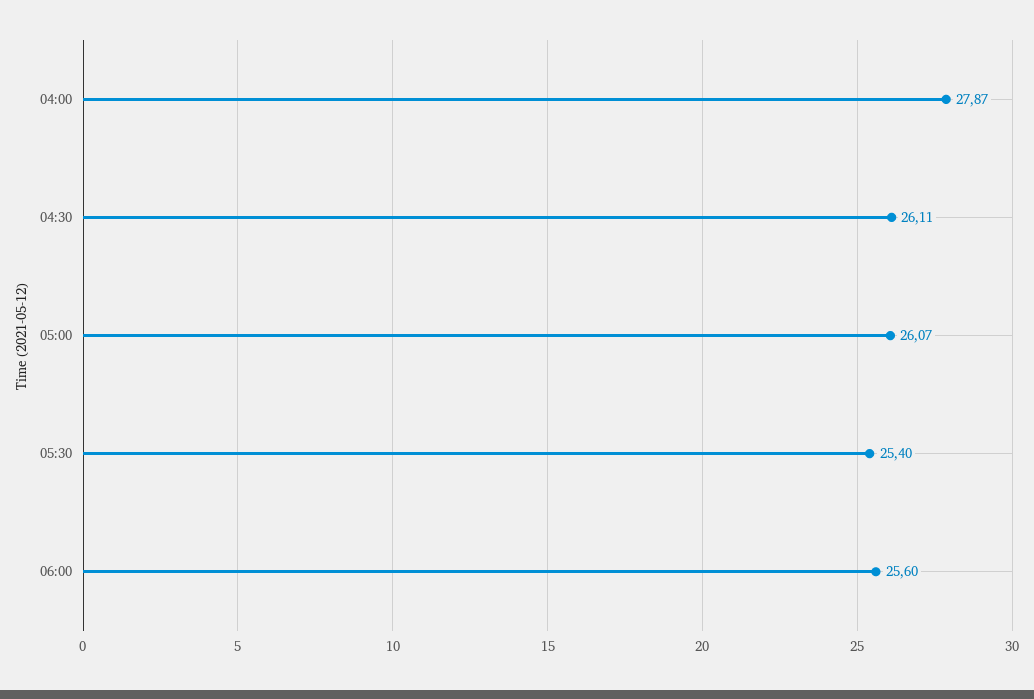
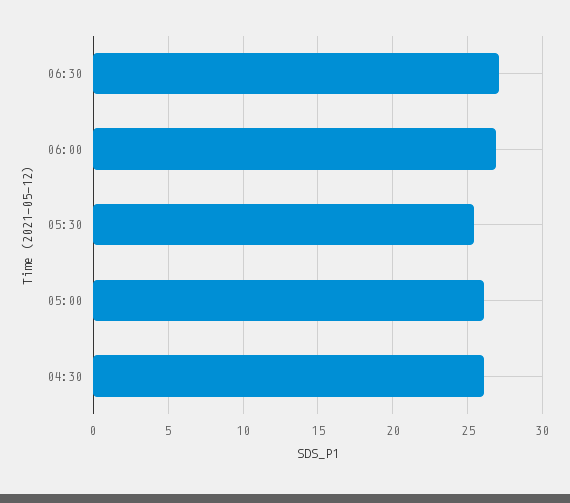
04:00: 27.87 -> none
06:00: 25.6 -> 27
06:30: none -> 27

